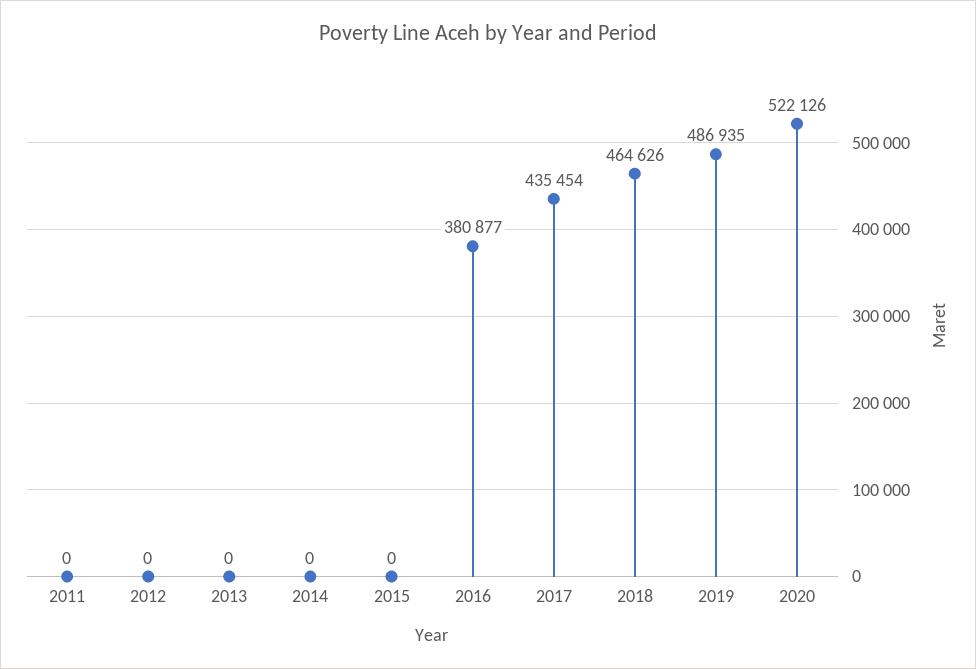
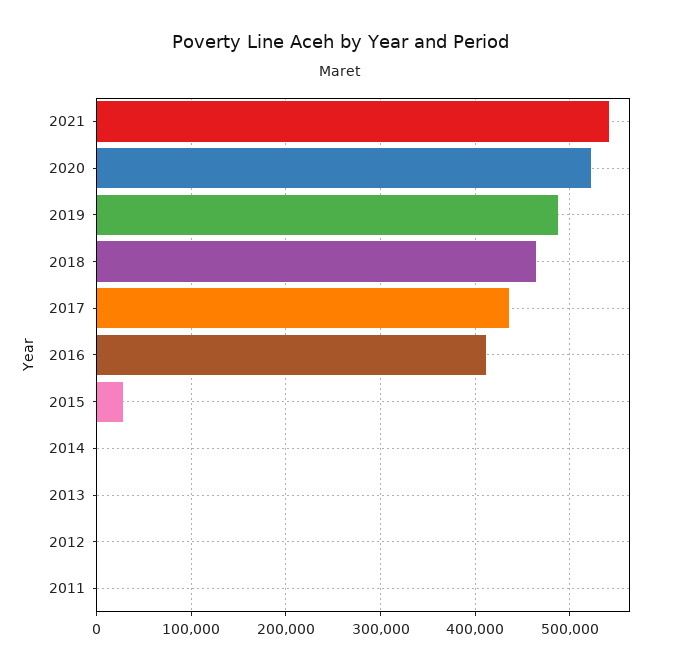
2015: 0 -> 30000
2016: 380877 -> 410000
2021: none -> 540000

